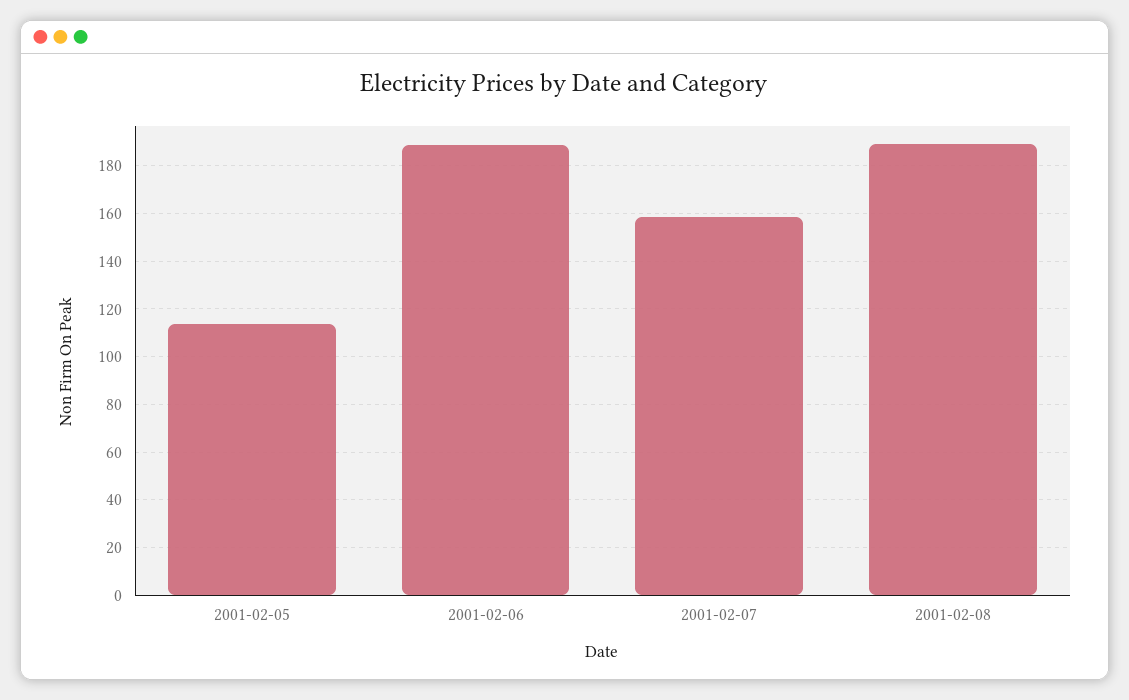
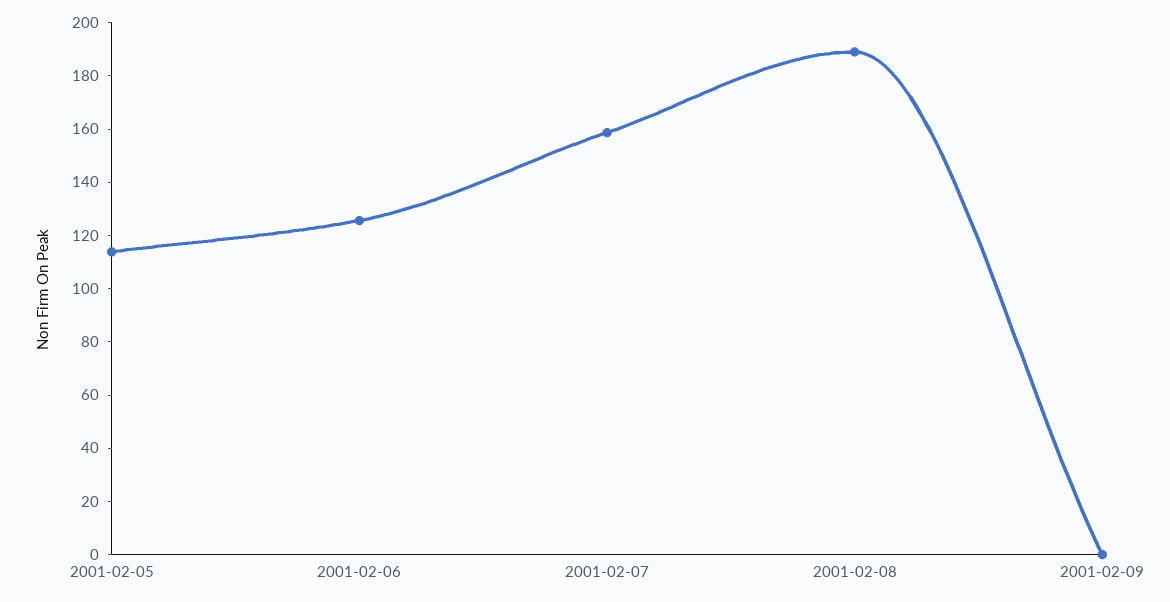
2001-02-06: 190 -> 125
2001-02-09: none -> 0

